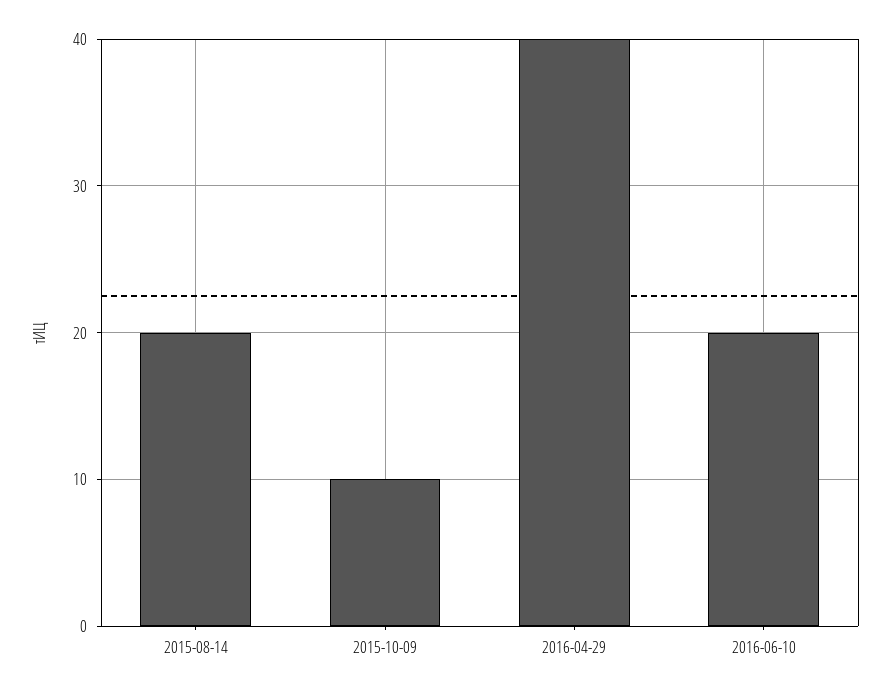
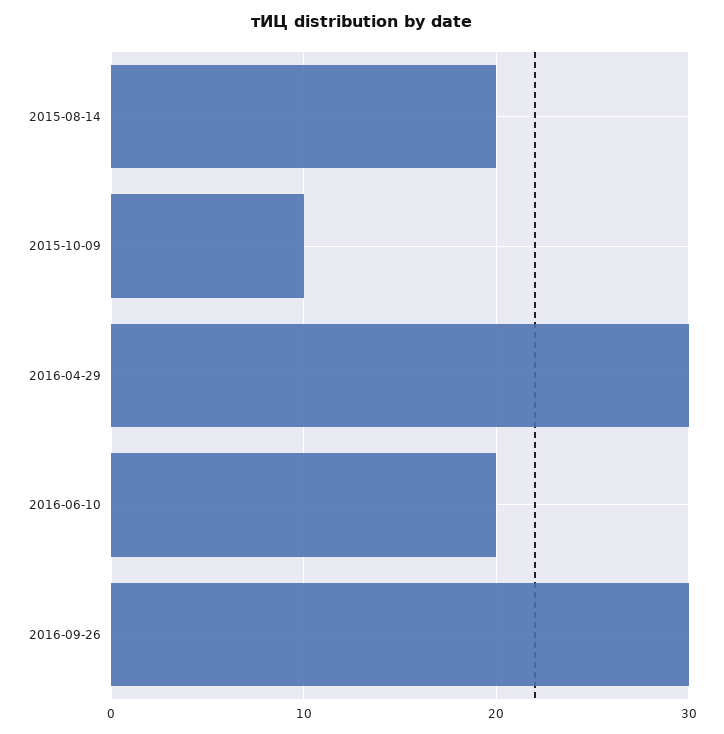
2016-04-29: 40 -> 30
2016-09-26: none -> 30

